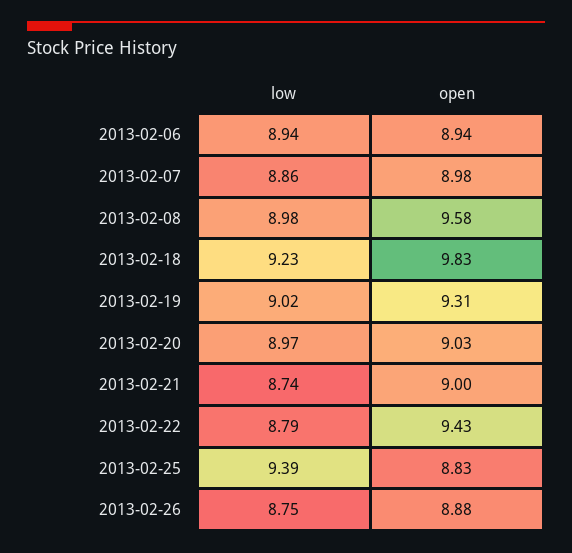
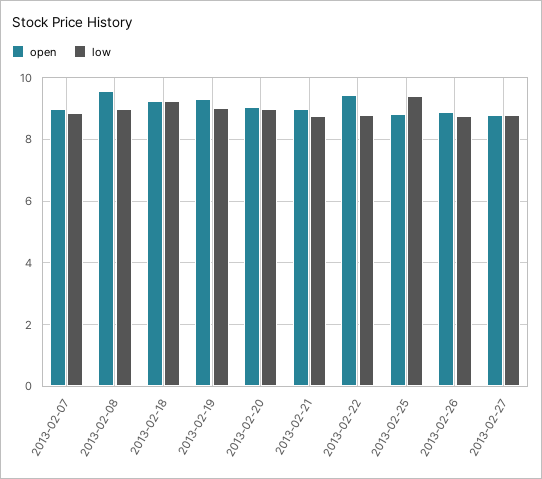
low, 2013-02-06: 8.94 -> none
open, 2013-02-06: 8.94 -> none
open, 2013-02-18: 9.83 -> 9.2
open, 2013-02-27: none -> 8.8
low, 2013-02-27: none -> 8.8

